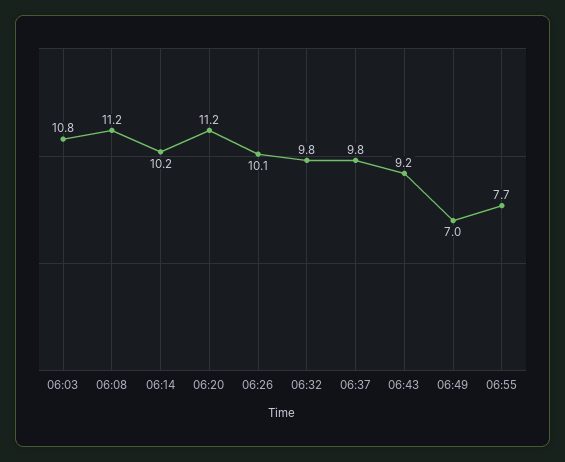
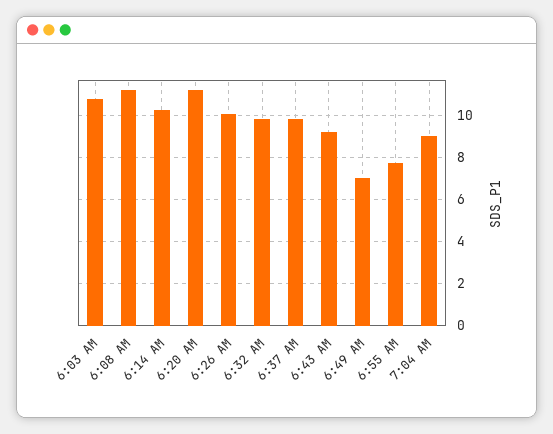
7:04 AM: none -> 9

